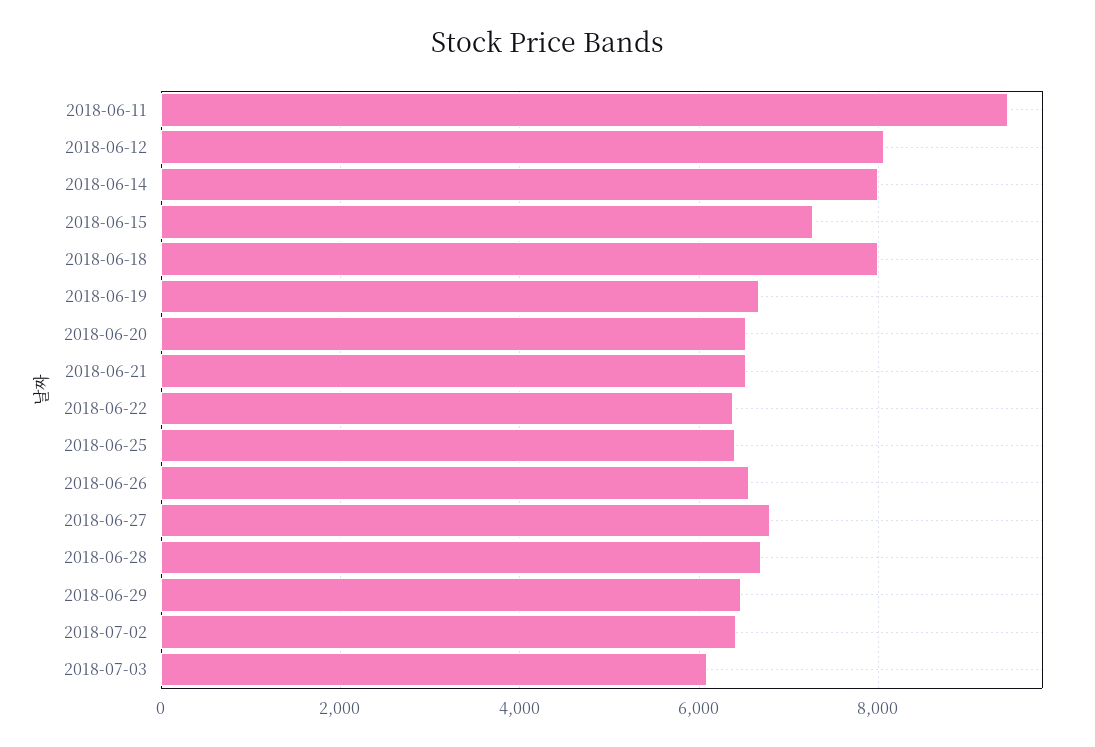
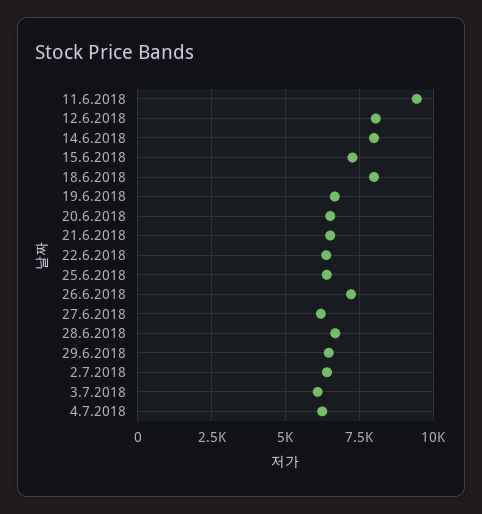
2018-06-26: 6600 -> 7250
2018-06-27: 6800 -> 6250
4.7.2018: none -> 6250

